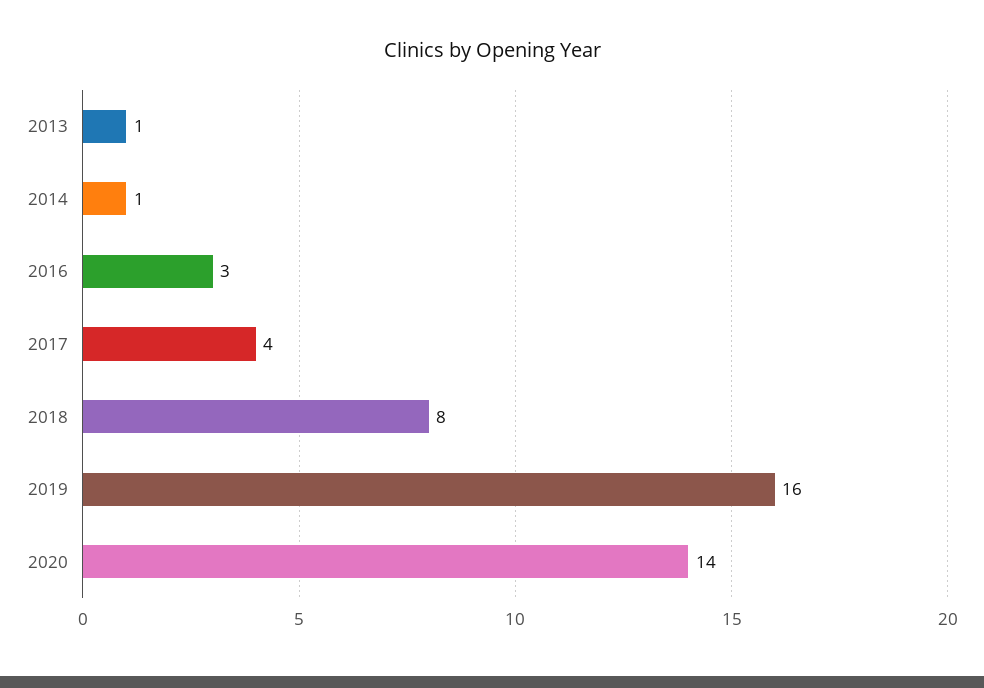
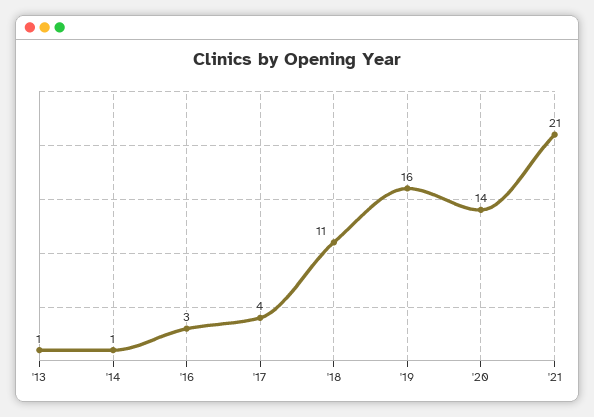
2018: 8 -> 11
'21: none -> 21

